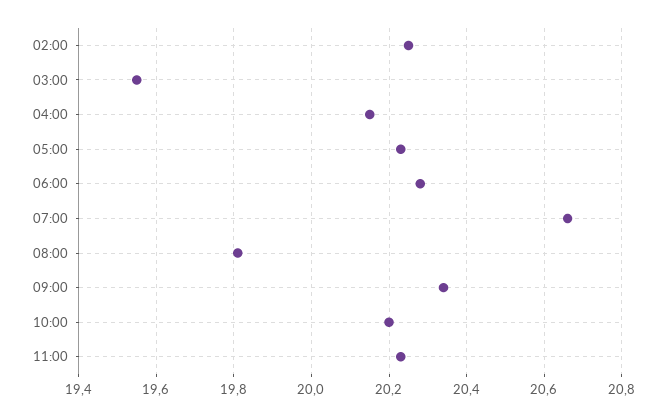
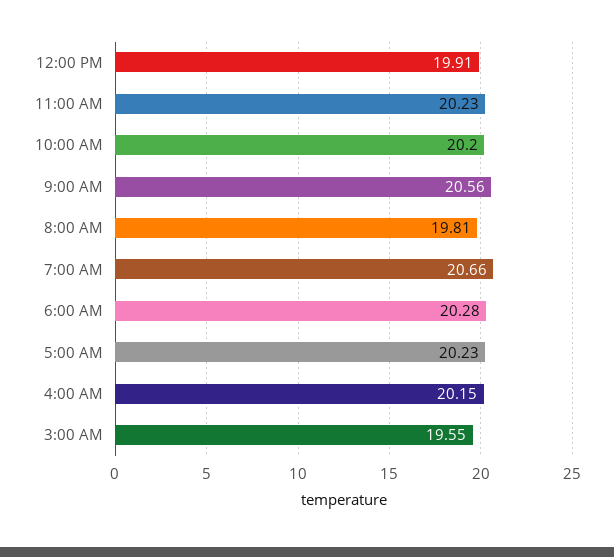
02:00: 20.25 -> none
09:00: 20.35 -> 20.56
12:00 PM: none -> 19.91

